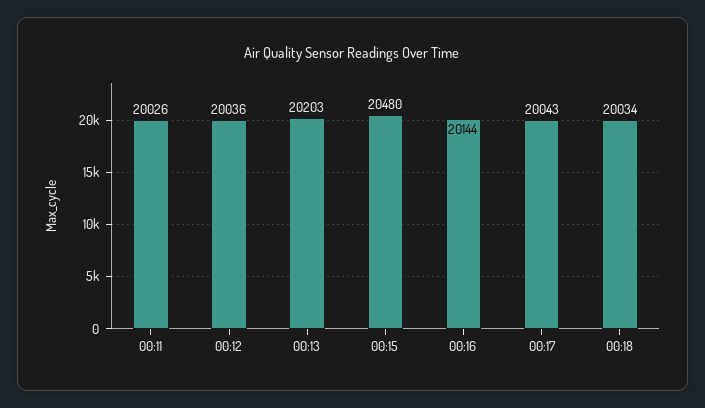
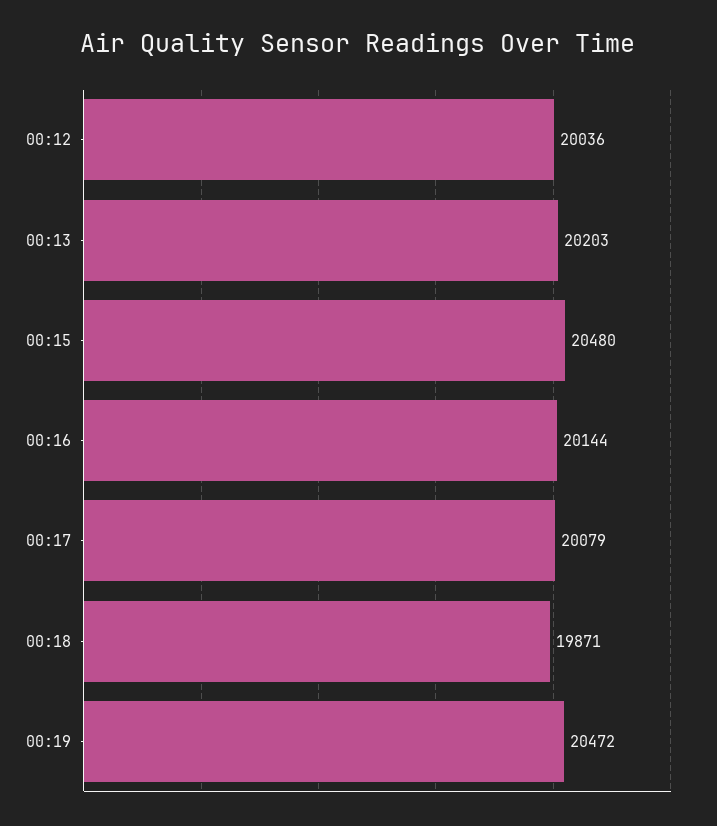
00:11: 20026 -> none
00:17: 20043 -> 20079
00:18: 20034 -> 19871
00:19: none -> 20472

